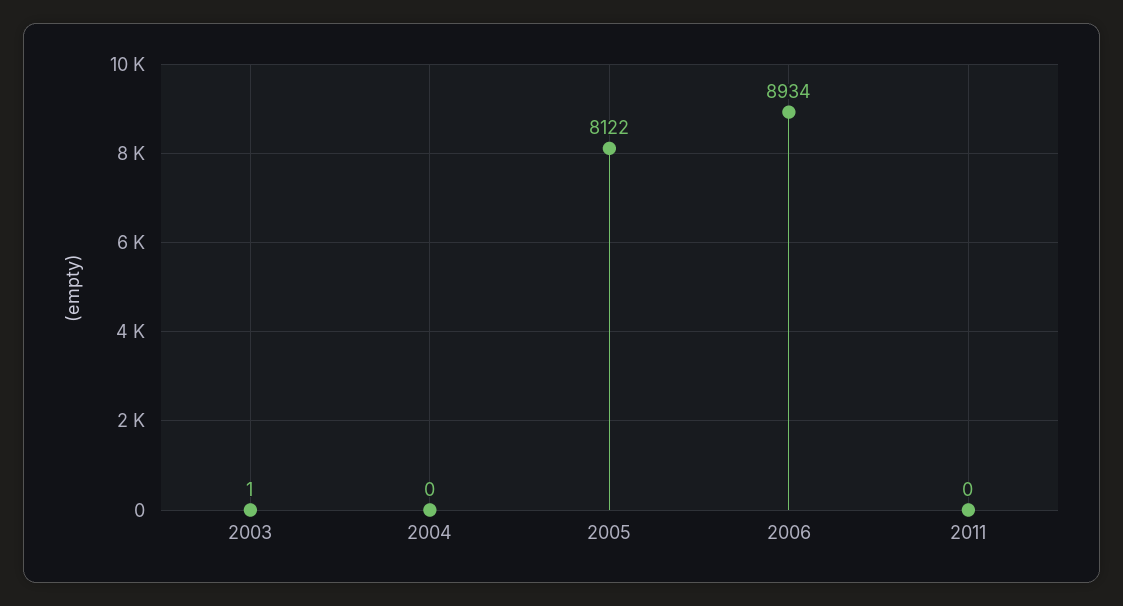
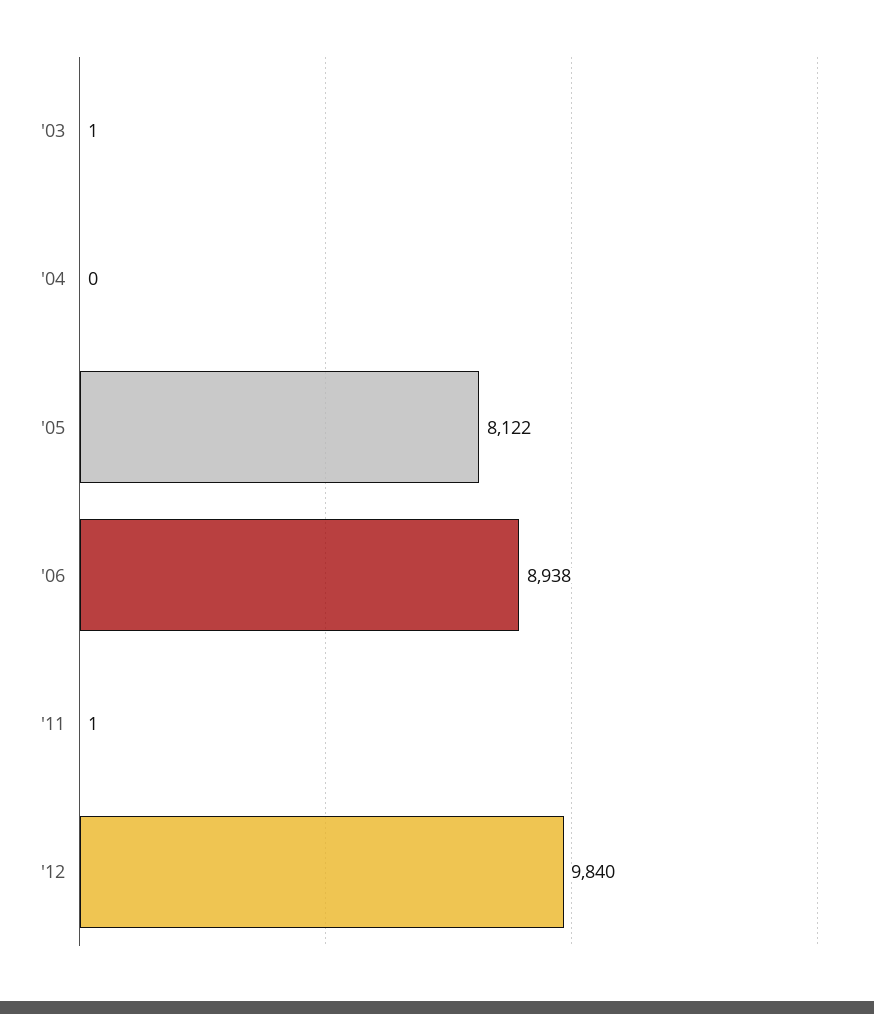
2006: 8934 -> 8938
2011: 0 -> 1
'12: none -> 9840

